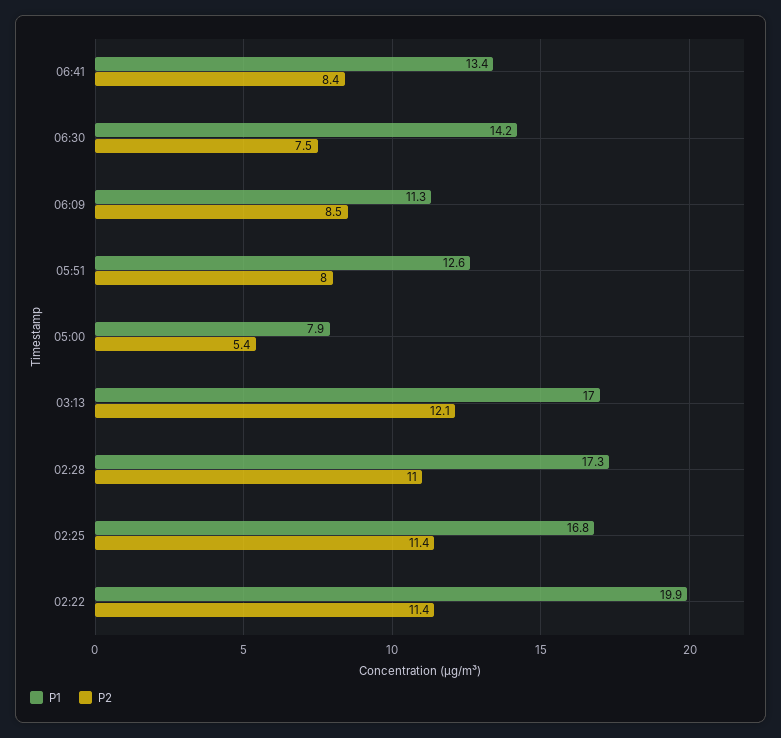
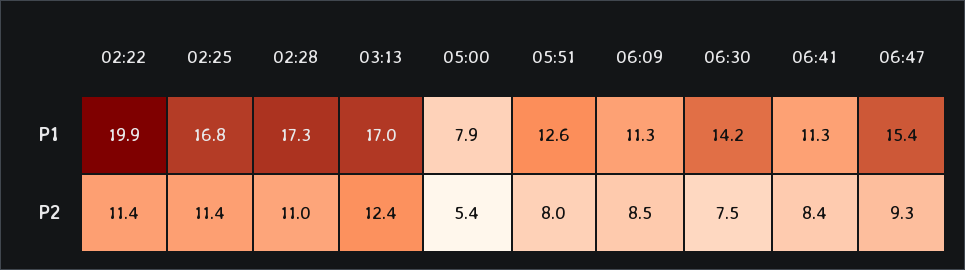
P1, 06:41: 13.4 -> 11.3
P2, 03:13: 12.1 -> 12.4
P1, 06:47: none -> 15.4
P2, 06:47: none -> 9.3

